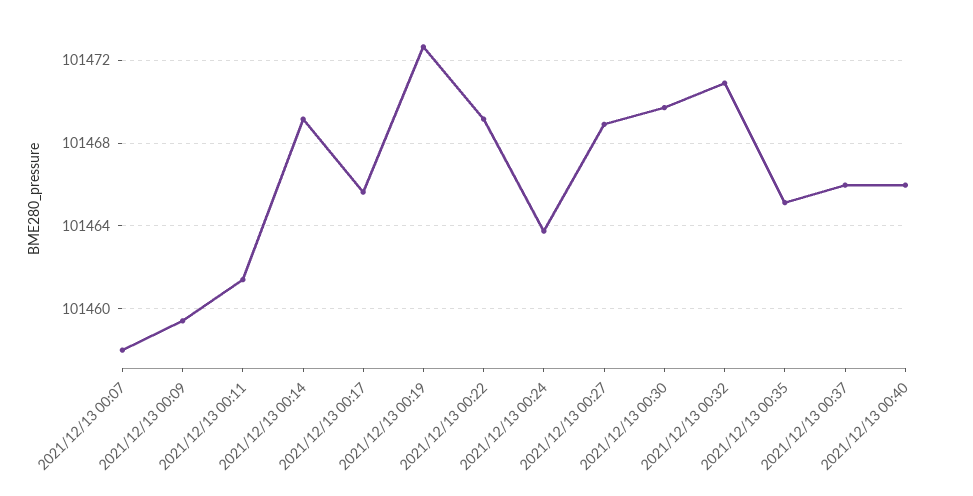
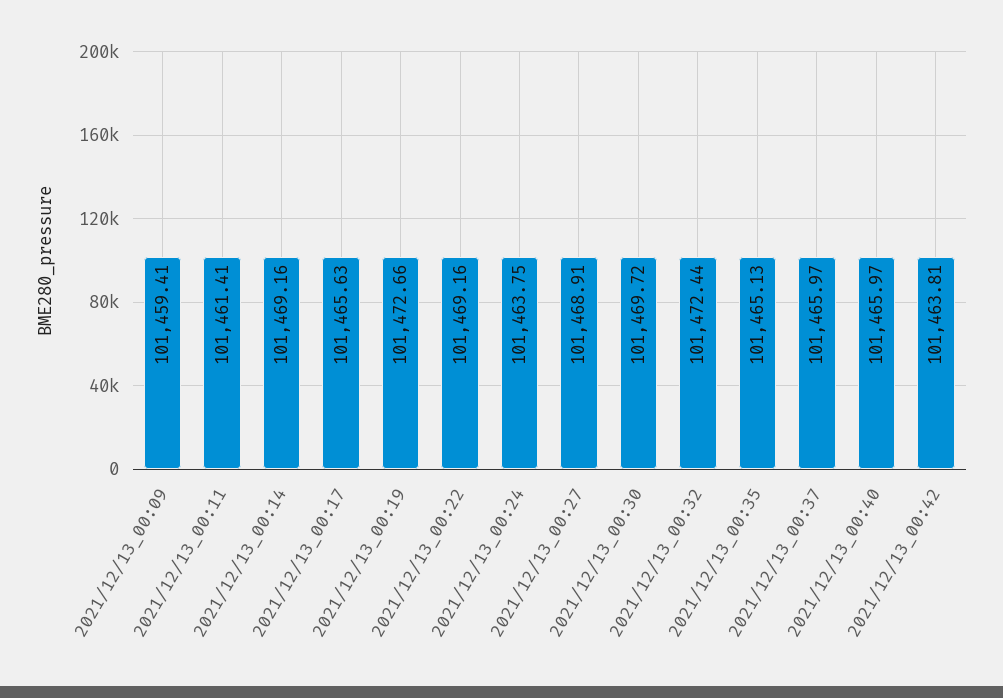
2021/12/13 00:07: 101458 -> none
2021/12/13 00:32: 101471 -> 101472.44
2021/12/13_00:42: none -> 101463.81

